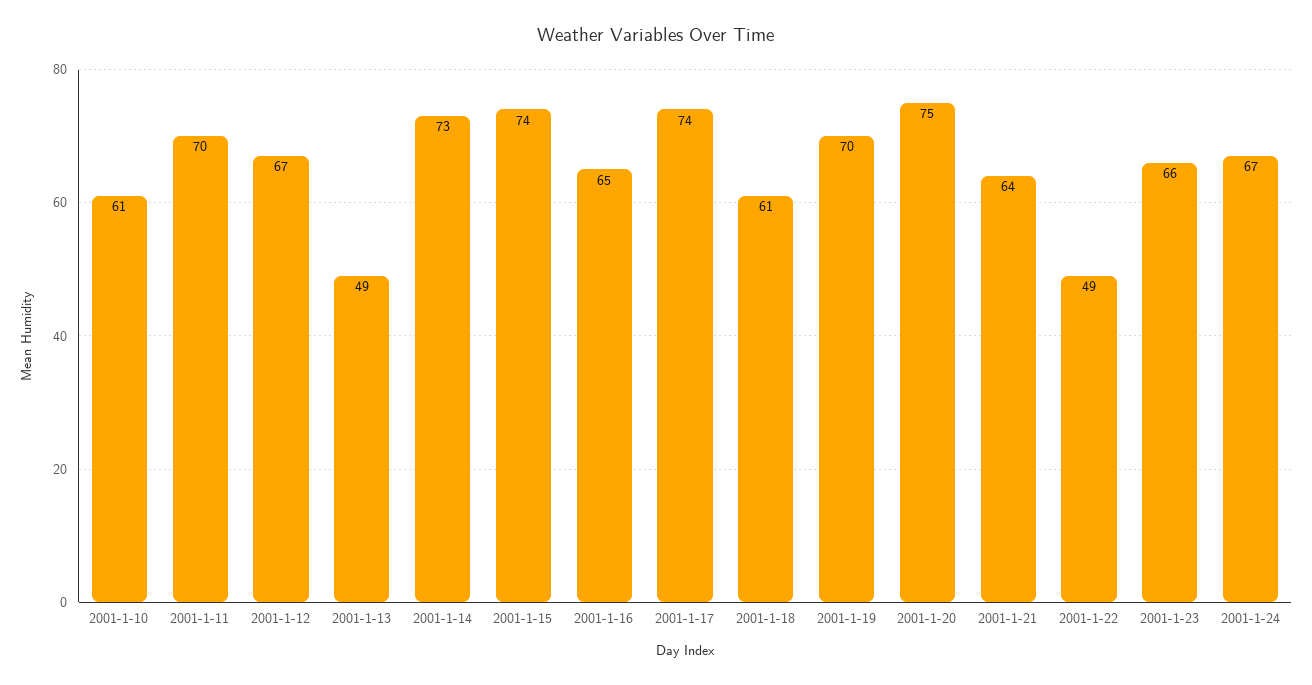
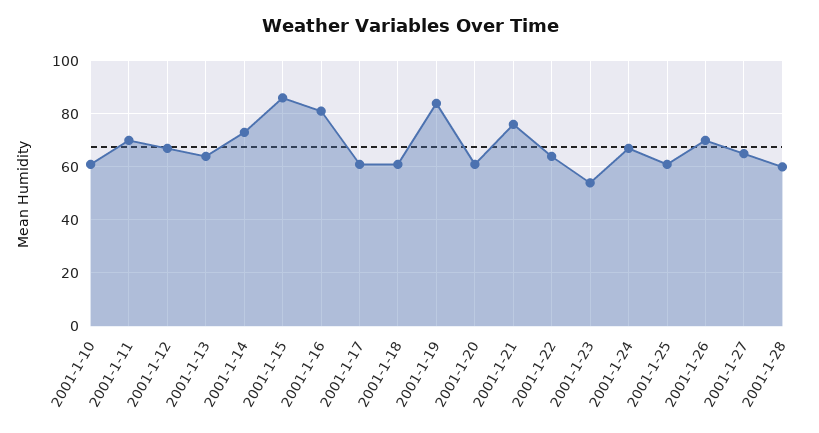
2001-1-13: 49 -> 65
2001-1-15: 74 -> 85
2001-1-16: 65 -> 80
2001-1-17: 74 -> 60
2001-1-19: 70 -> 85
2001-1-20: 75 -> 60
2001-1-21: 64 -> 75
2001-1-22: 49 -> 65
2001-1-23: 66 -> 55
2001-1-25: none -> 60
2001-1-26: none -> 70
2001-1-27: none -> 65
2001-1-28: none -> 60

